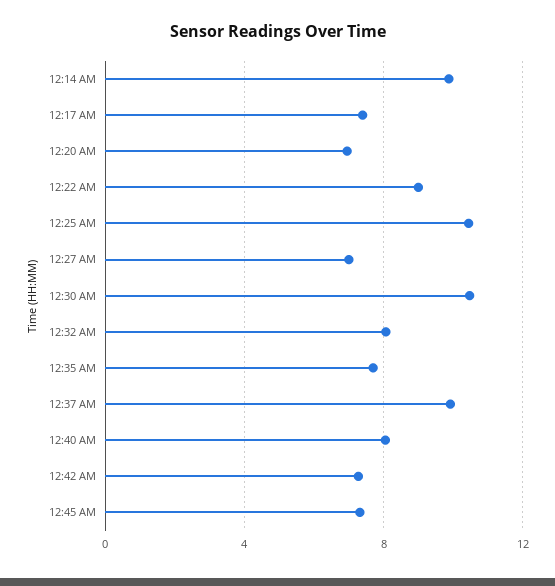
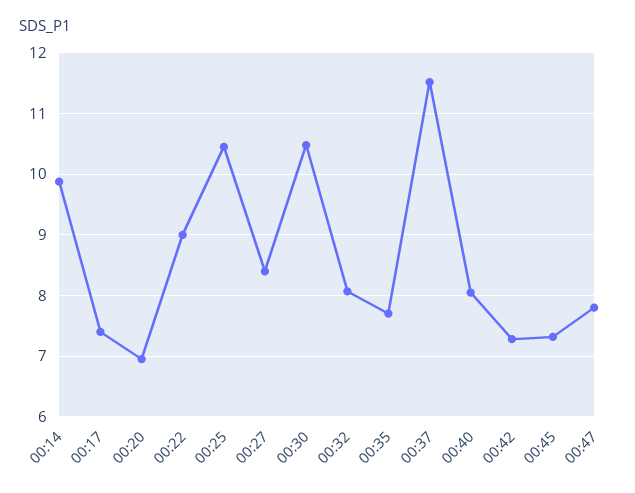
12:27 AM: 7 -> 8.4
12:37 AM: 10 -> 11.5
00:47: none -> 7.8

